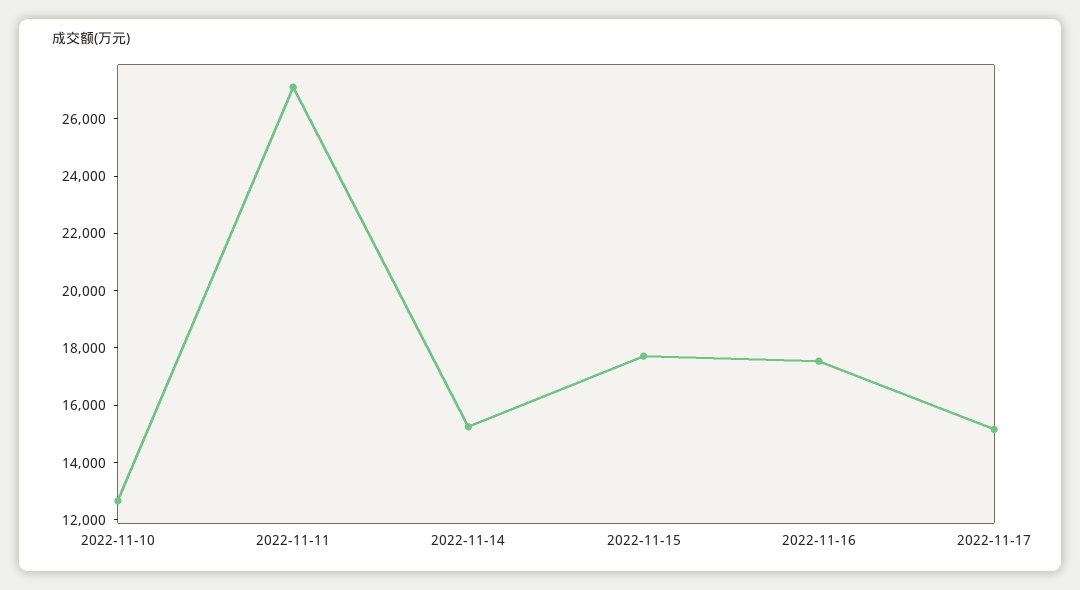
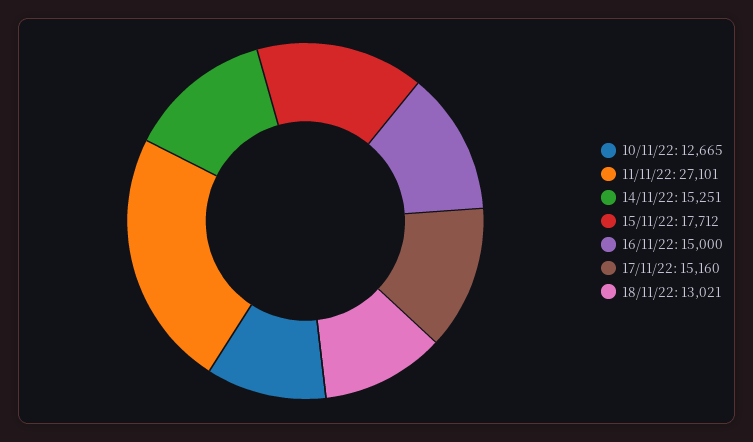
2022-11-16: 17500 -> 15000
18/11/22: none -> 13021

